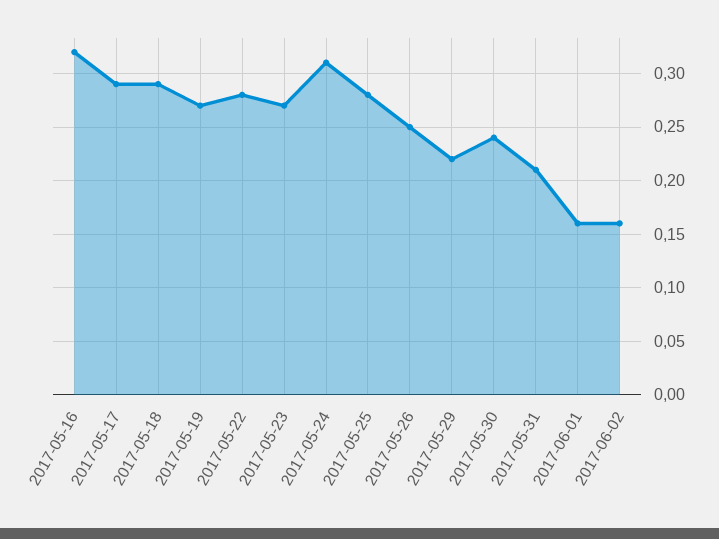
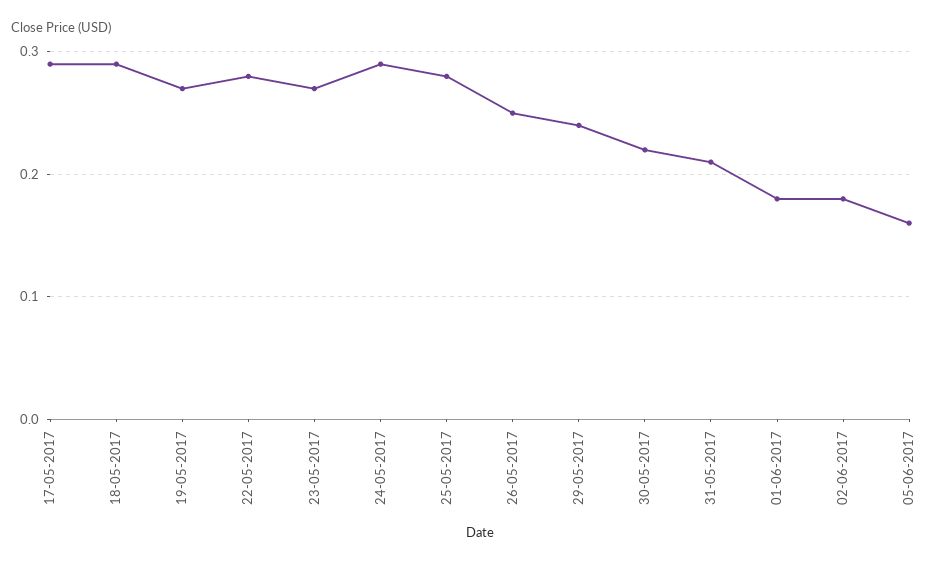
2017-05-16: 0.32 -> none
2017-05-24: 0.31 -> 0.29
2017-05-29: 0.22 -> 0.24
2017-05-30: 0.24 -> 0.22
2017-06-01: 0.16 -> 0.18
2017-06-02: 0.16 -> 0.18
05-06-2017: none -> 0.16

